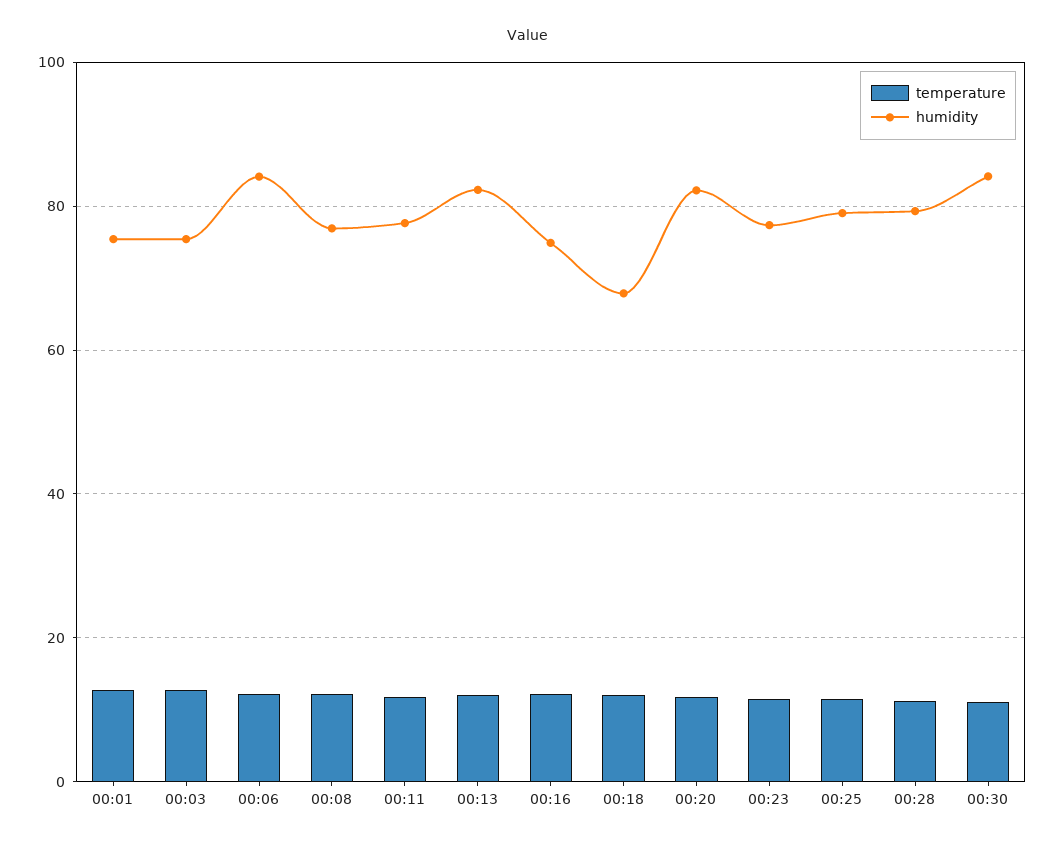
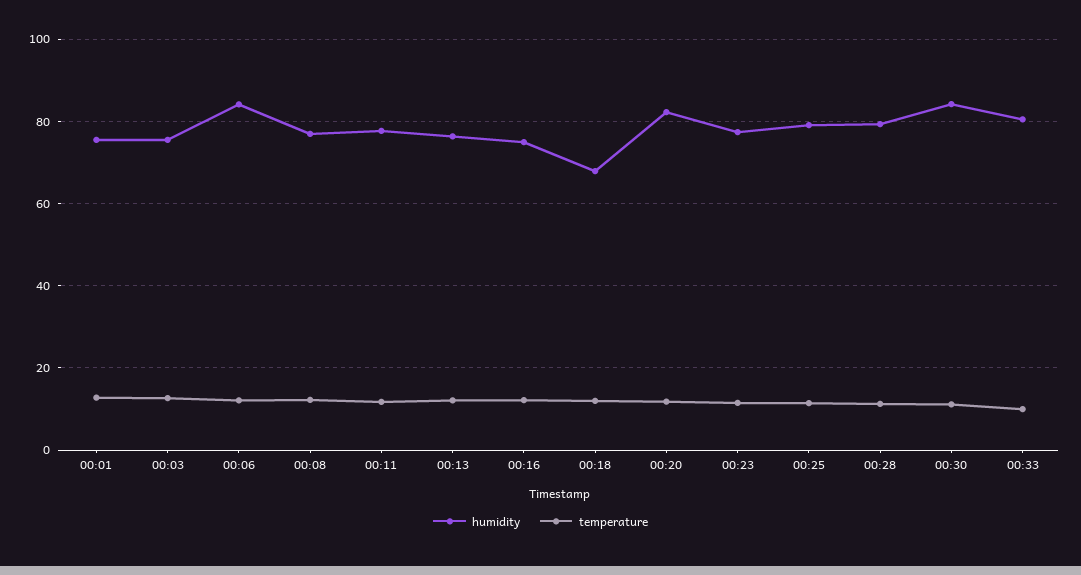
humidity, 00:13: 82 -> 76
humidity, 00:33: none -> 80
temperature, 00:33: none -> 10

